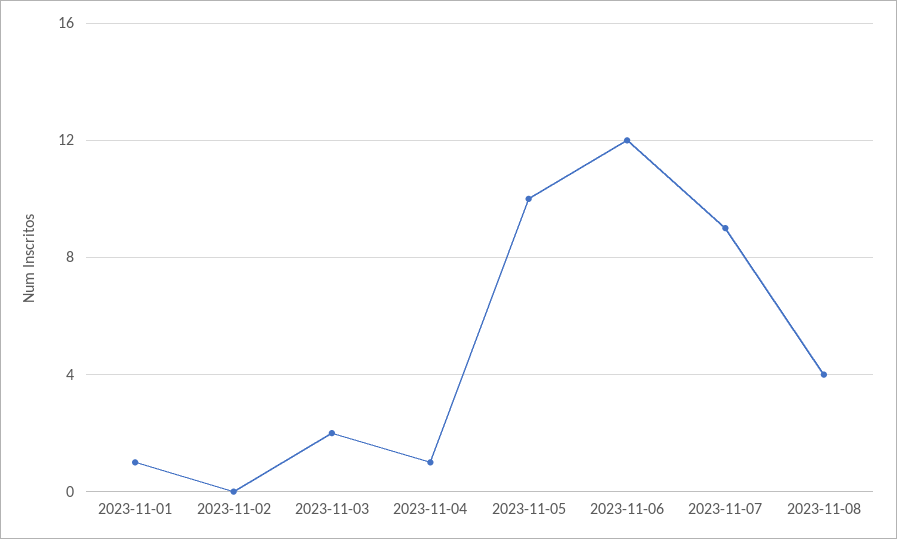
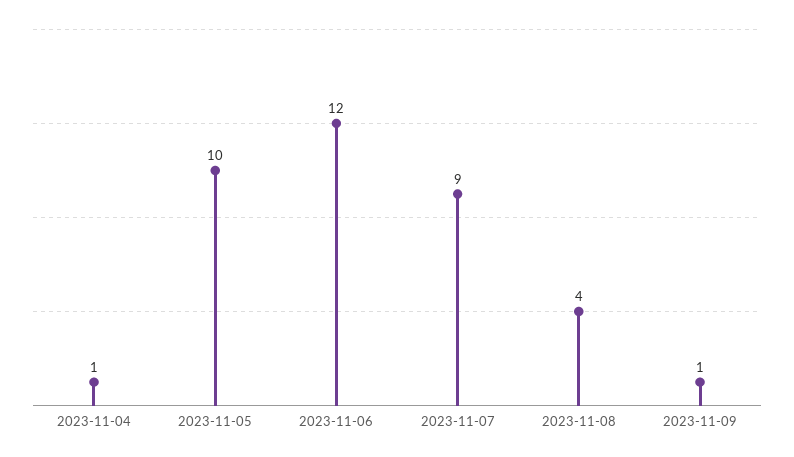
2023-11-01: 1 -> none
2023-11-02: 0 -> none
2023-11-03: 2 -> none
2023-11-09: none -> 1

